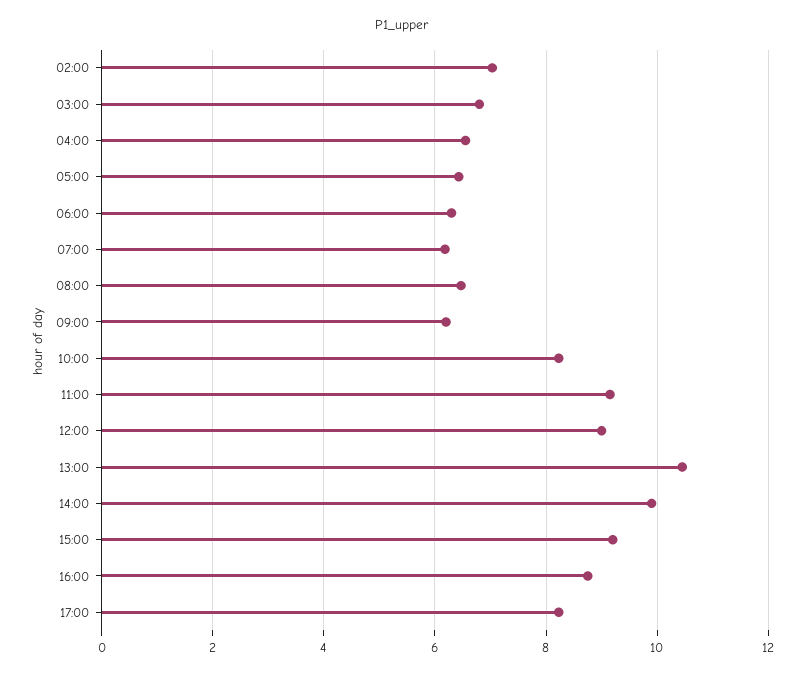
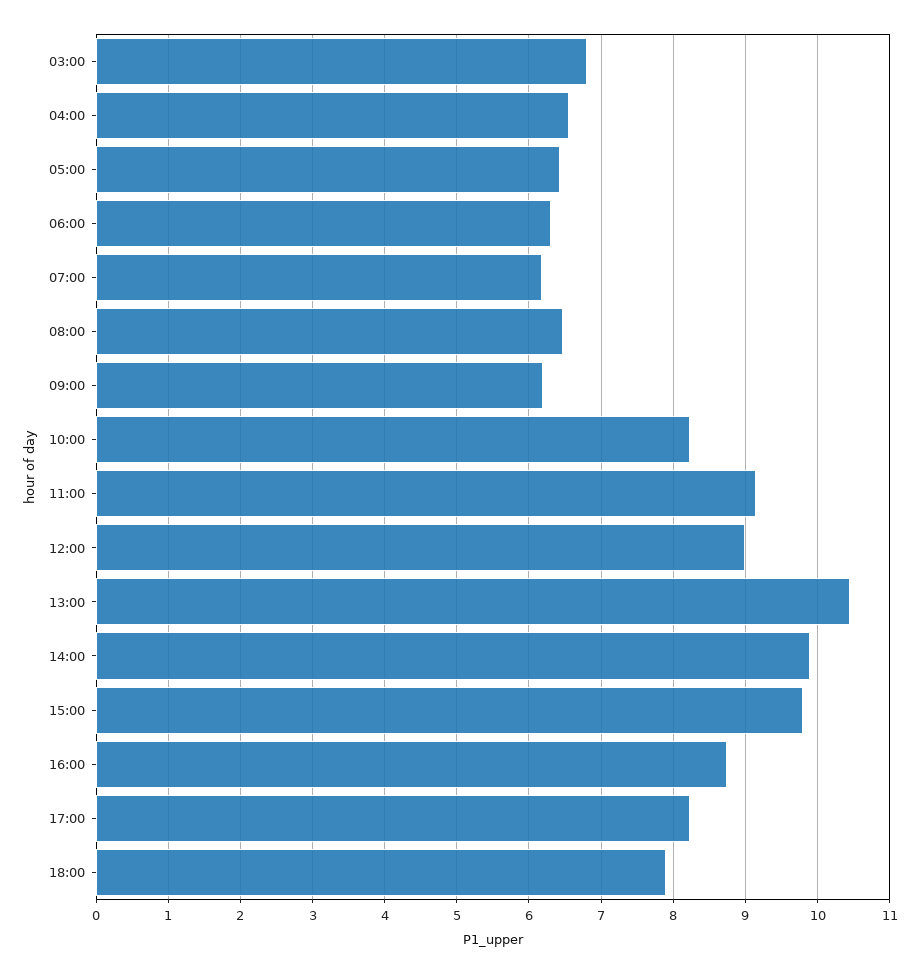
02:00: 7 -> none
15:00: 9.2 -> 9.8
18:00: none -> 7.9

